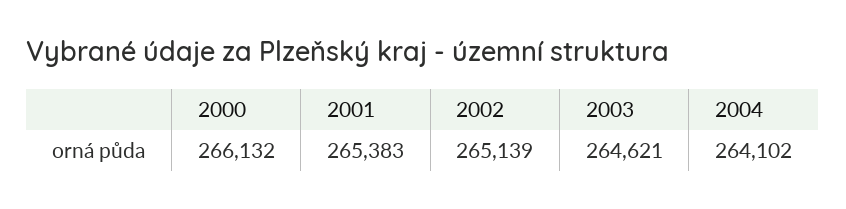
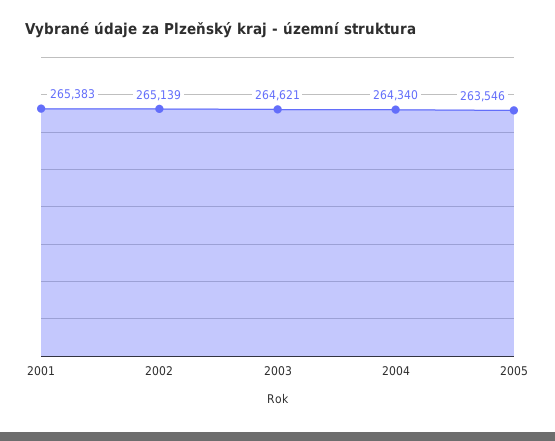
2000: 266132 -> none
2004: 264102 -> 264340
2005: none -> 263546

